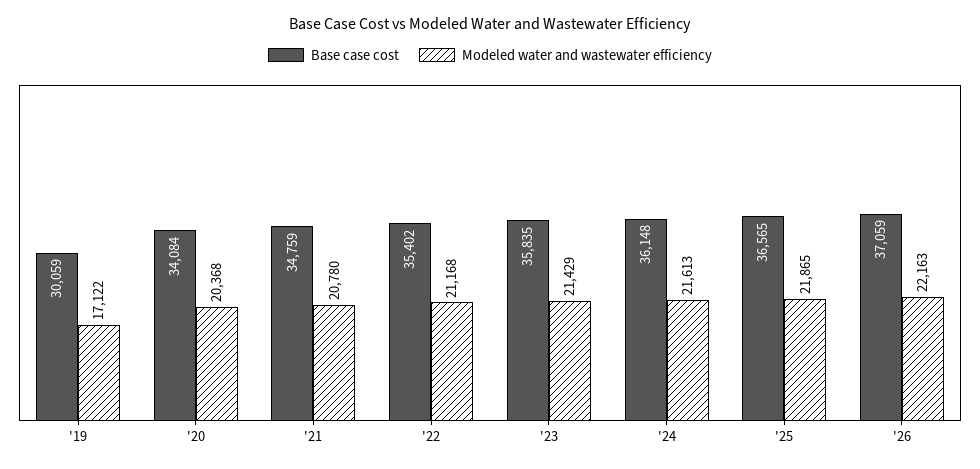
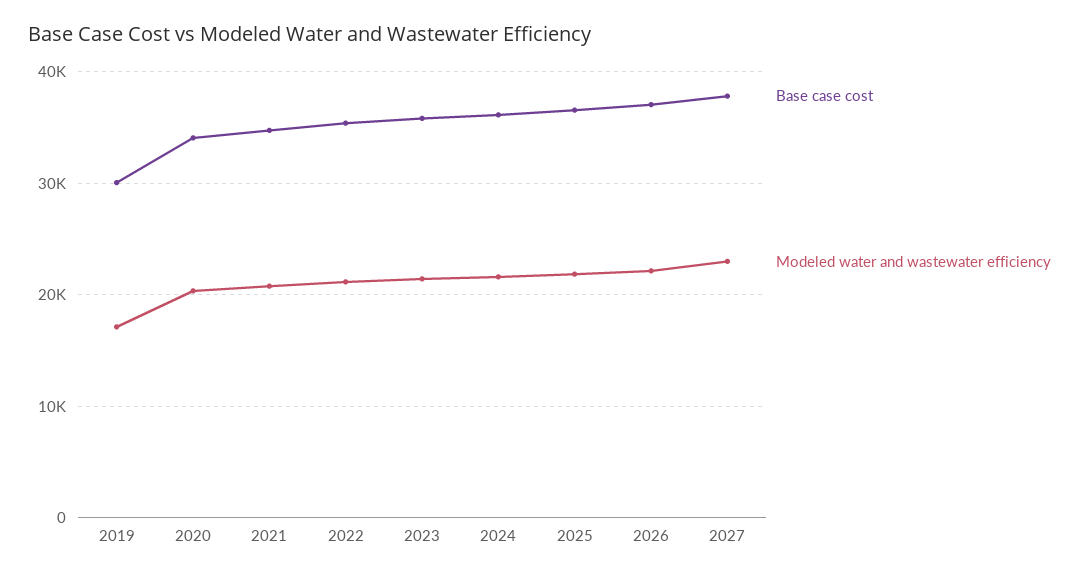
Base case cost, 2027: none -> 38000
Modeled water and wastewater efficiency, 2027: none -> 23000

